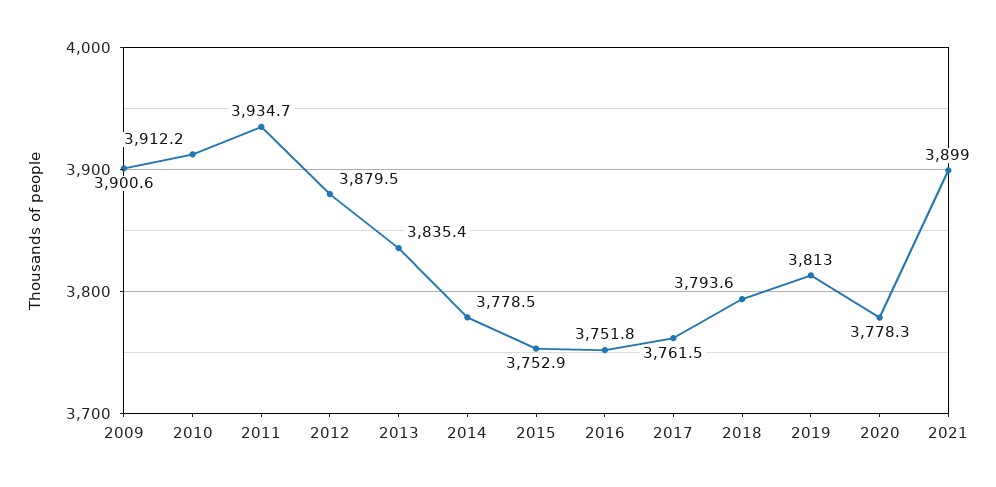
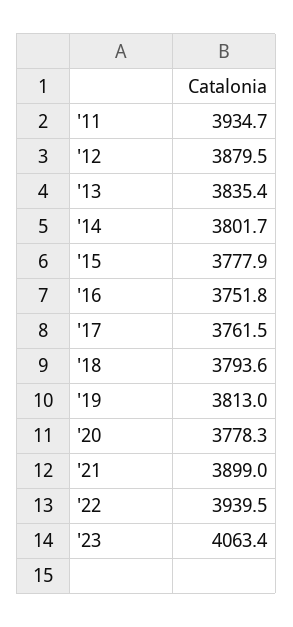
2009: 3900.6 -> none
2010: 3912.2 -> none
2014: 3778.5 -> 3801.7
2015: 3752.9 -> 3777.9
'22: none -> 3939.5
'23: none -> 4063.4

